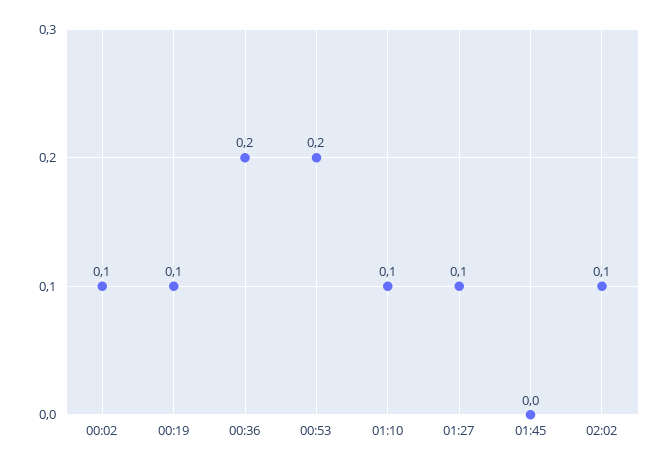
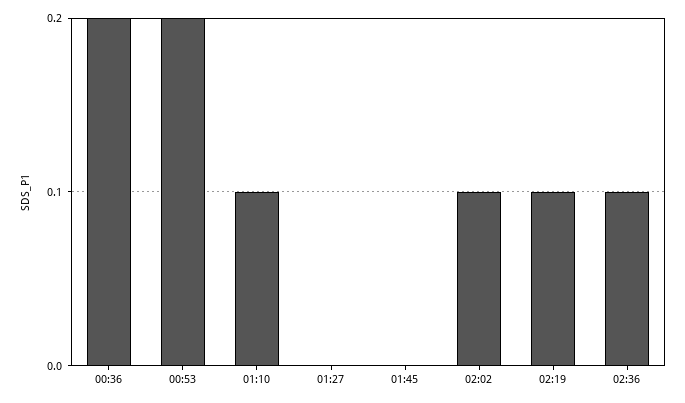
00:02: 0.1 -> none
00:19: 0.1 -> none
01:27: 0.1 -> 0
02:19: none -> 0.1
02:36: none -> 0.1

